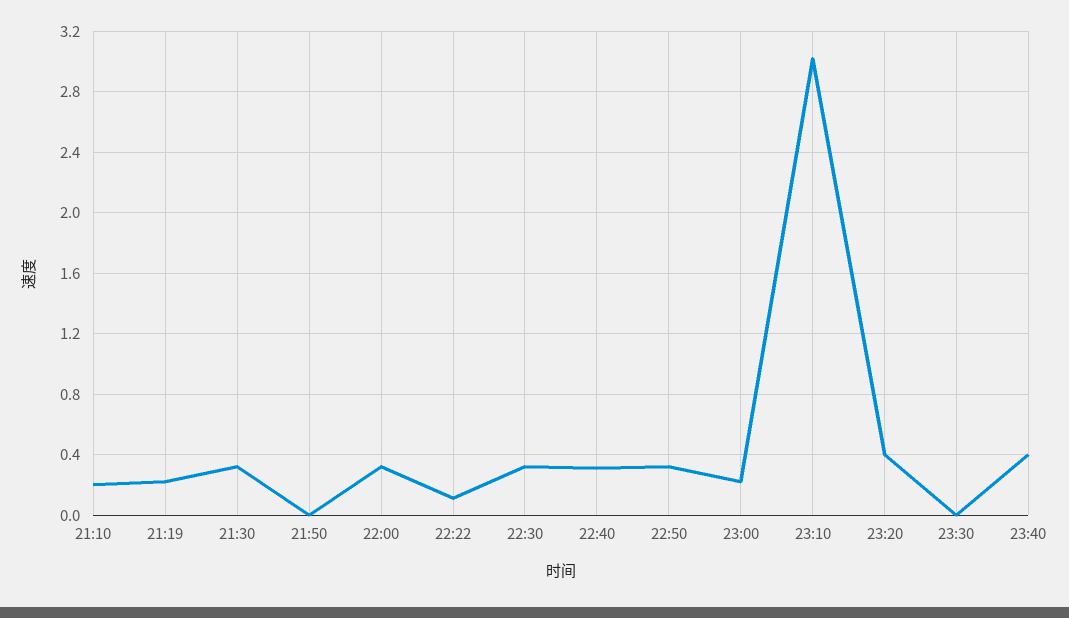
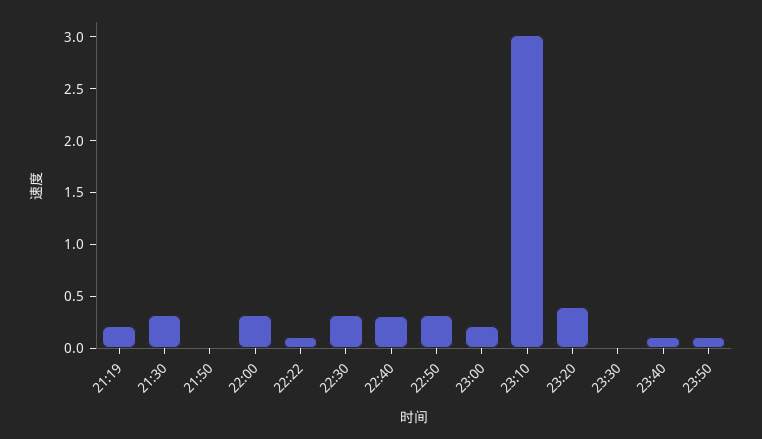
21:10: 0.2 -> none
23:40: 0.4 -> 0.1
23:50: none -> 0.1

